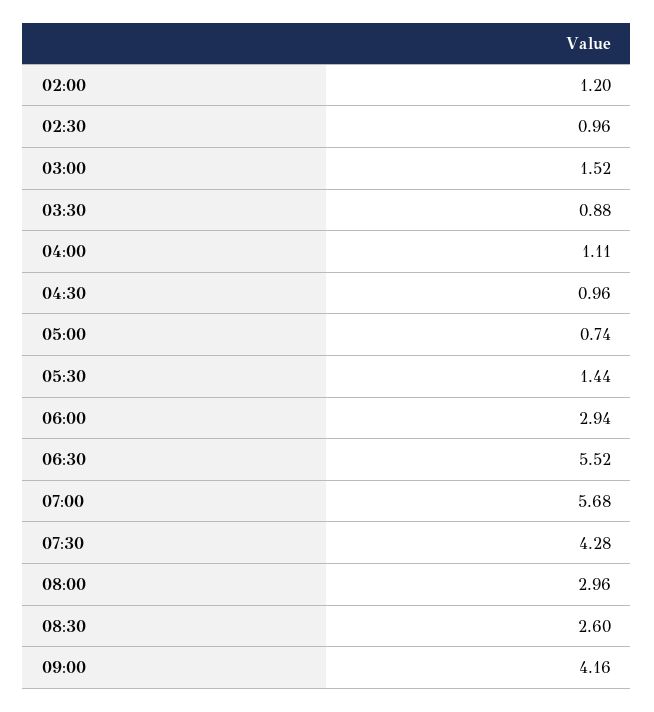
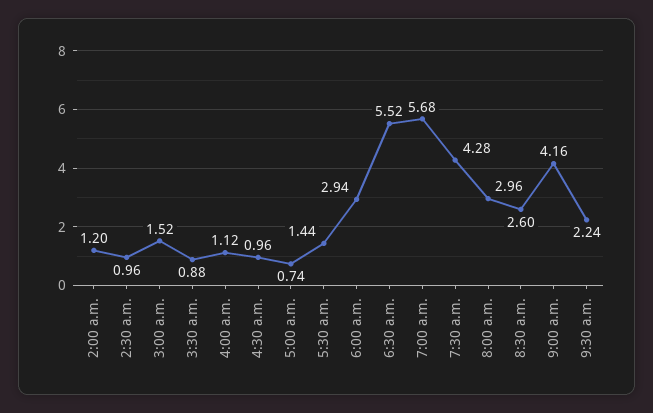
04:00: 1.11 -> 1.12
9:30 a.m.: none -> 2.24

